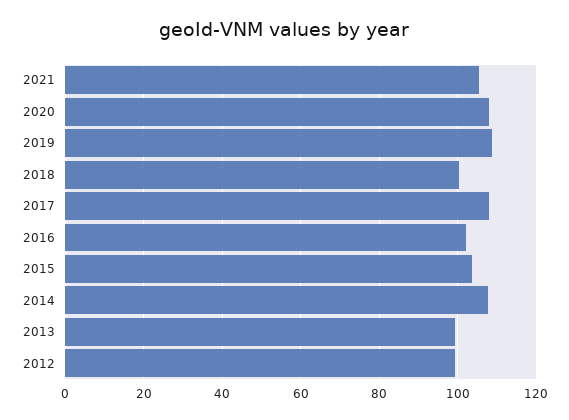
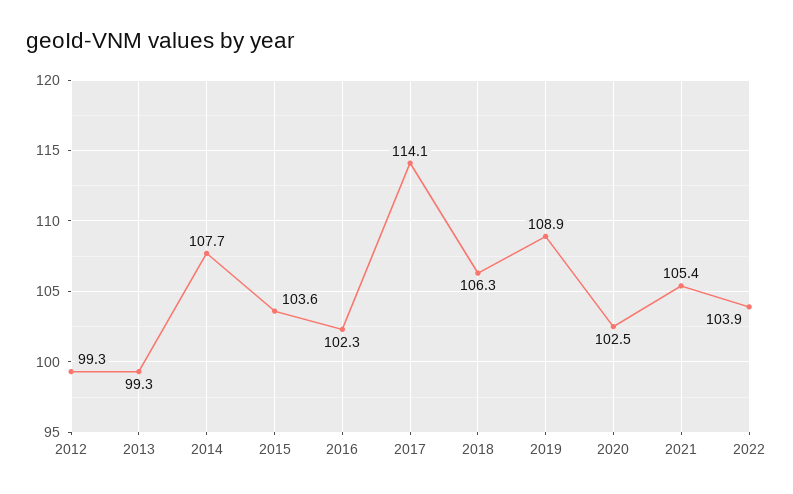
2020: 108 -> 102.5
2018: 100 -> 106.3
2017: 108 -> 114.1
2022: none -> 103.9

